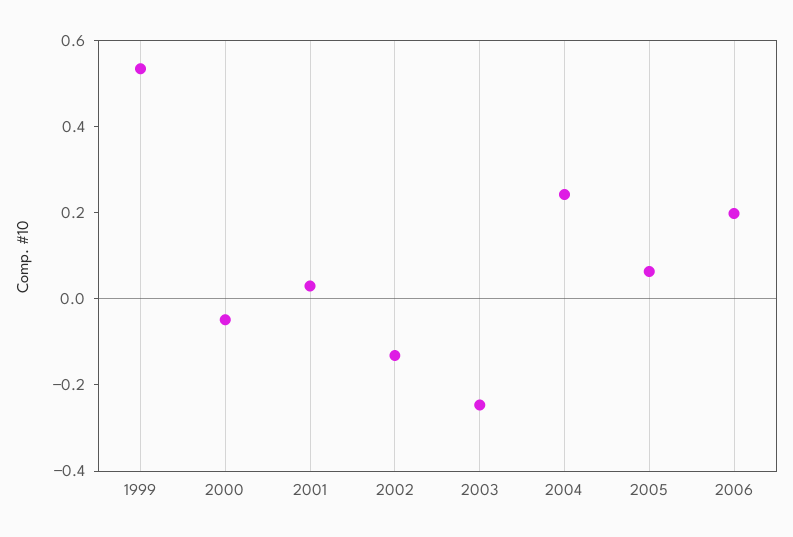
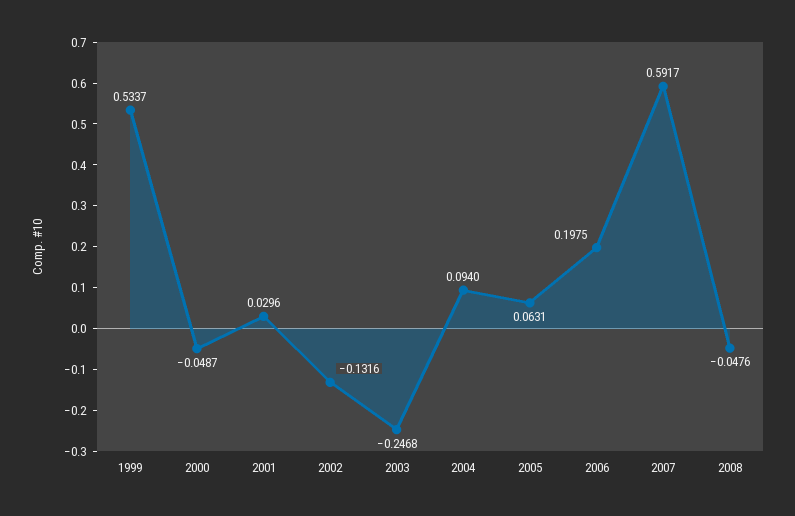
2004: 0.25 -> 0.094
2007: none -> 0.5917
2008: none -> -0.0476

